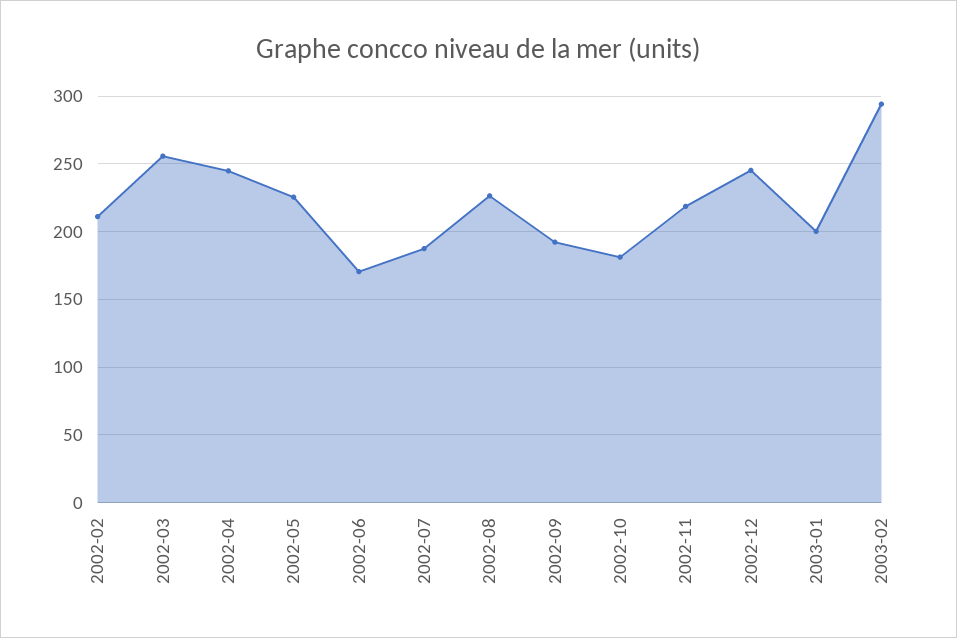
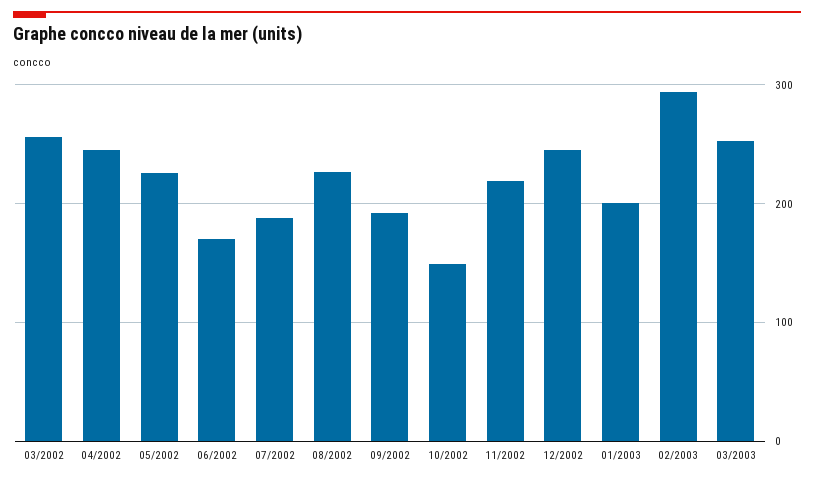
2002-02: 210 -> none
2002-10: 180 -> 150
03/2003: none -> 250

